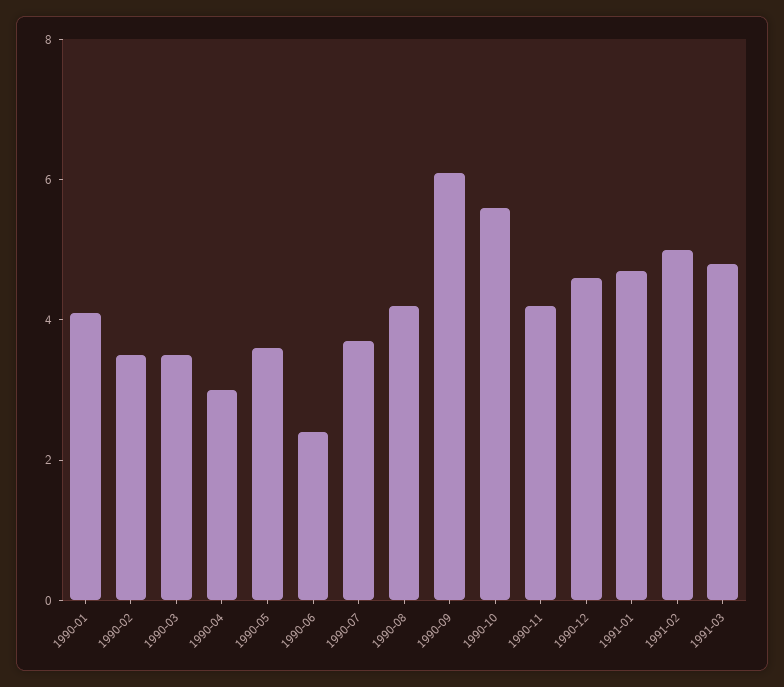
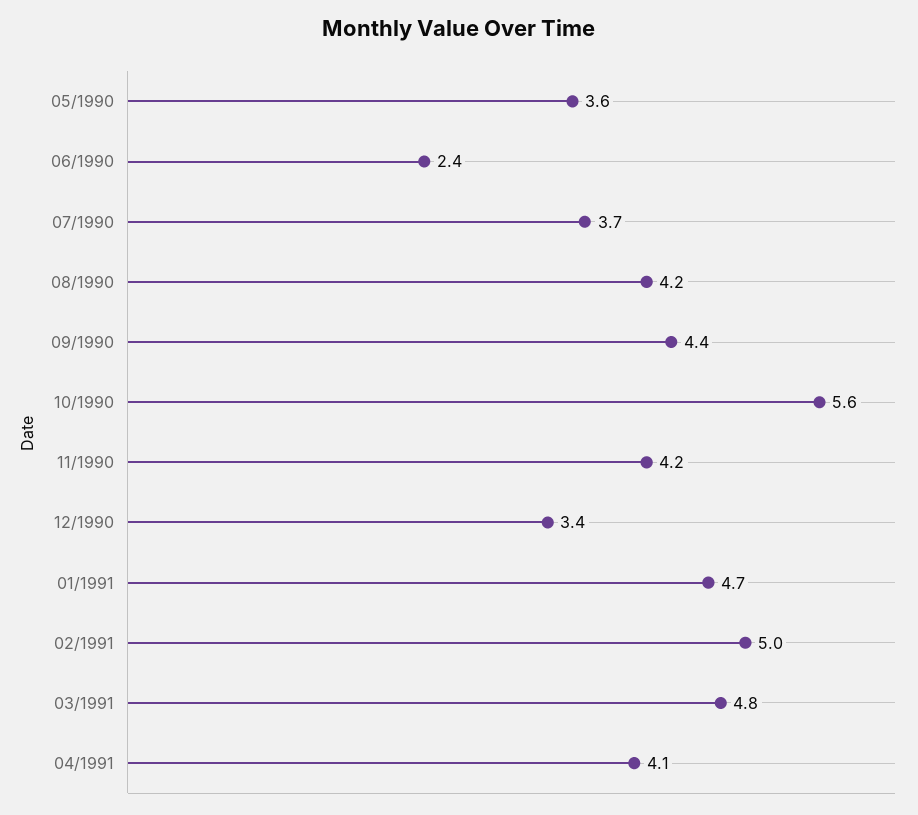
1990-01: 4 -> none
1990-02: 3.5 -> none
1990-03: 3.5 -> none
1990-04: 3 -> none
1990-09: 6 -> 4.4
1990-12: 4.5 -> 3.4
04/1991: none -> 4.1

